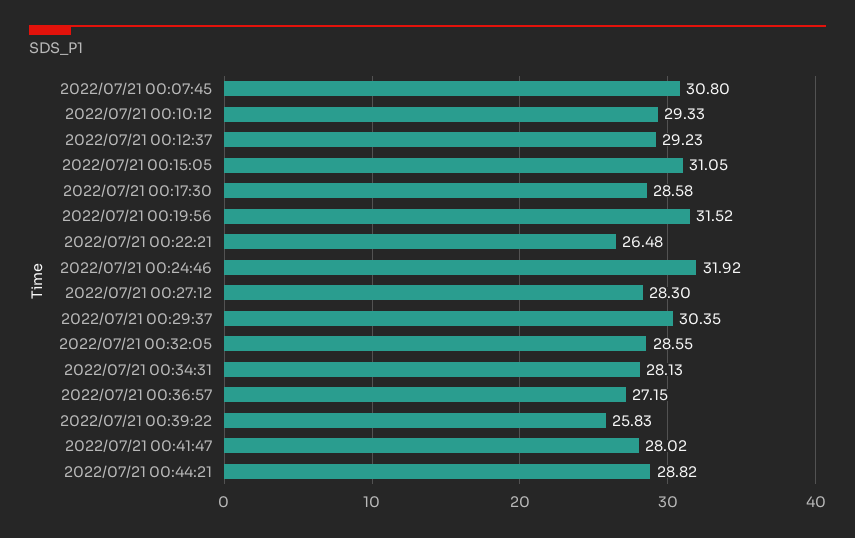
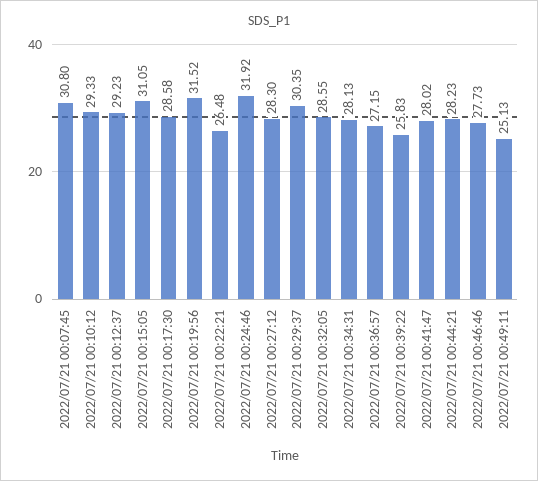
2022/07/21 00:44:21: 28.82 -> 28.23
2022/07/21 00:46:46: none -> 27.73
2022/07/21 00:49:11: none -> 25.13

